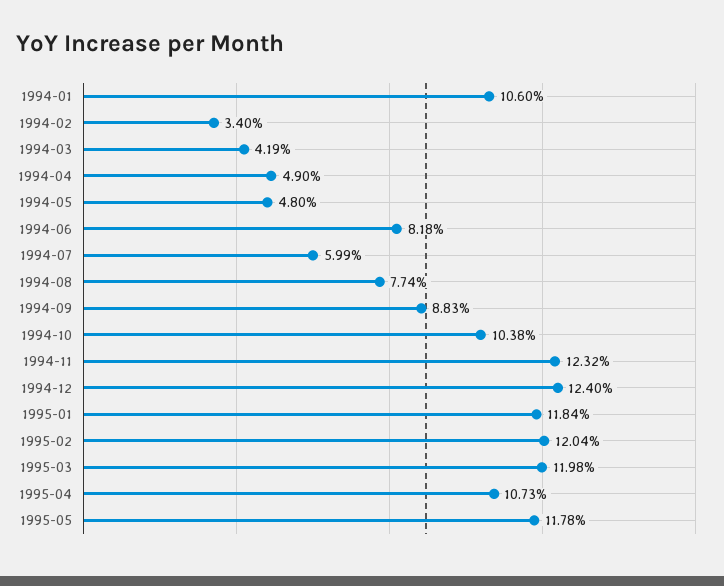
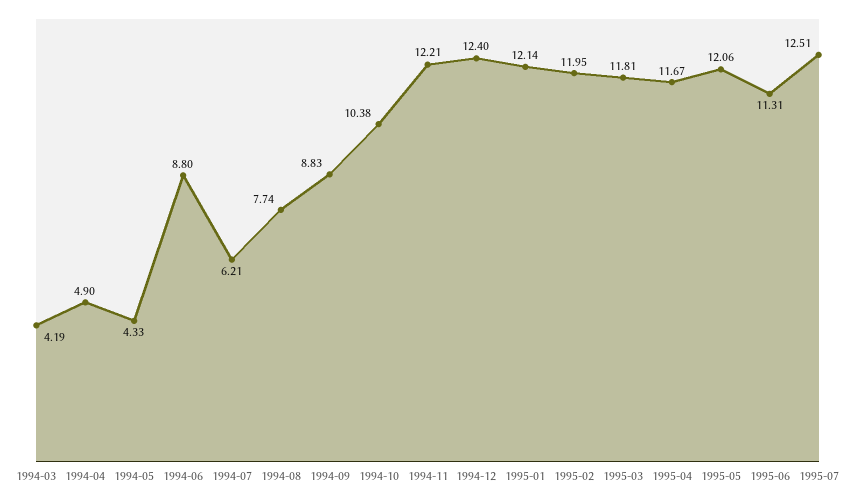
1994-01: 10.6 -> none
1994-02: 3.4 -> none
1994-05: 4.8 -> 4.33
1994-06: 8.18 -> 8.8
1994-07: 5.99 -> 6.21
1994-11: 12.32 -> 12.21
1995-01: 11.84 -> 12.14
1995-02: 12.04 -> 11.95
1995-03: 11.98 -> 11.81
1995-04: 10.73 -> 11.67
1995-05: 11.78 -> 12.06
1995-06: none -> 11.31
1995-07: none -> 12.51

